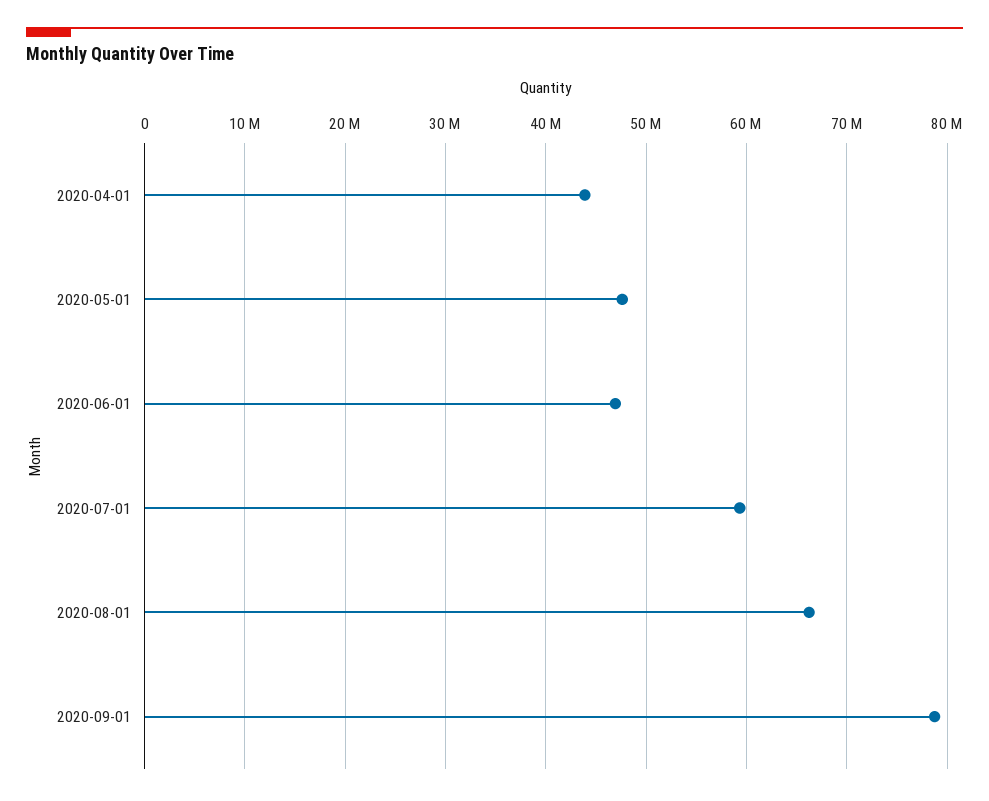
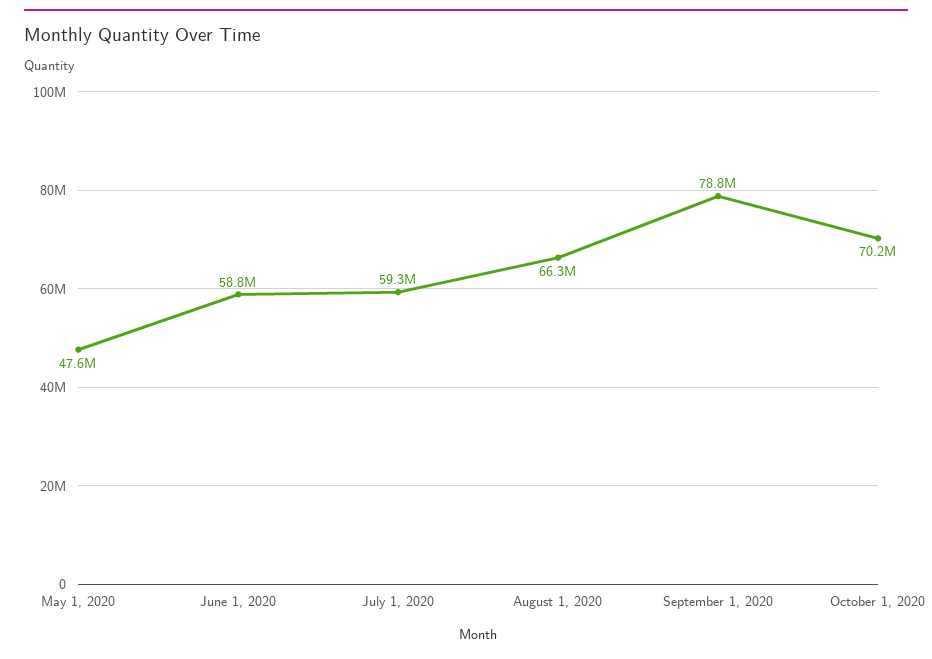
2020-04-01: 44000000 -> none
2020-06-01: 47000000 -> 58800000
October 1, 2020: none -> 70200000

